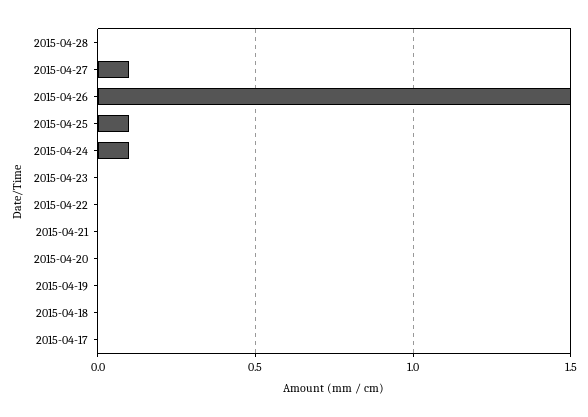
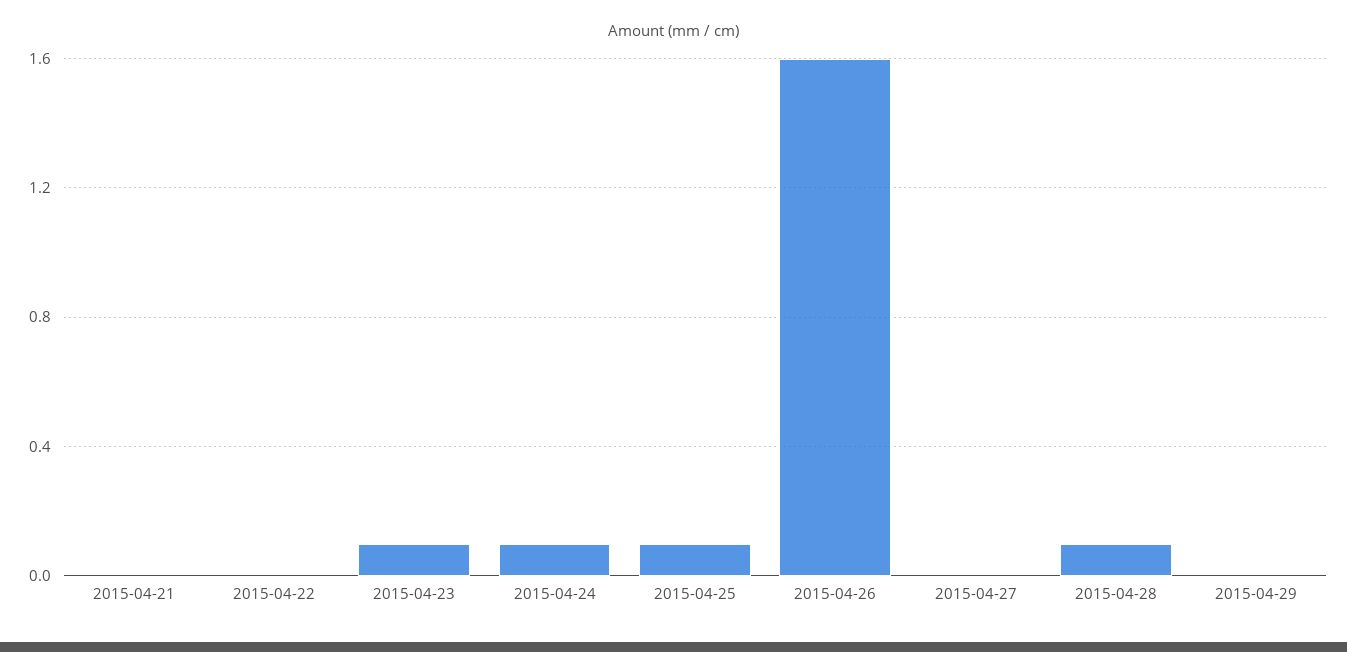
2015-04-28: 0 -> 0.1
2015-04-27: 0.1 -> 0
2015-04-26: 1.5 -> 1.6
2015-04-23: 0 -> 0.1
2015-04-20: 0 -> none
2015-04-19: 0 -> none
2015-04-18: 0 -> none
2015-04-17: 0 -> none
2015-04-29: none -> 0

